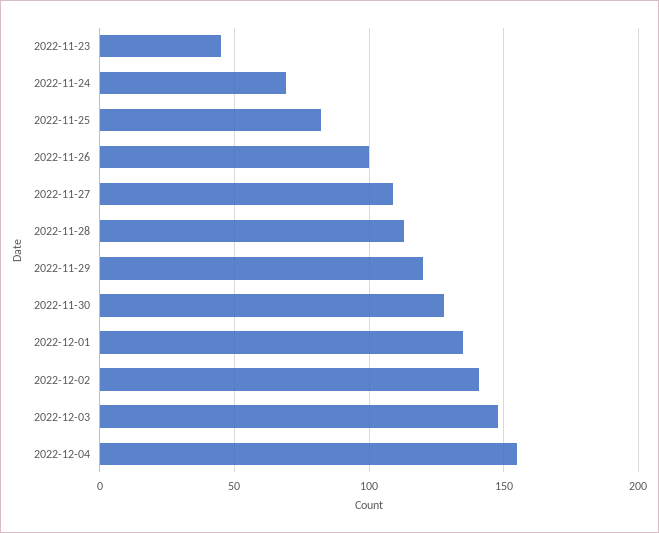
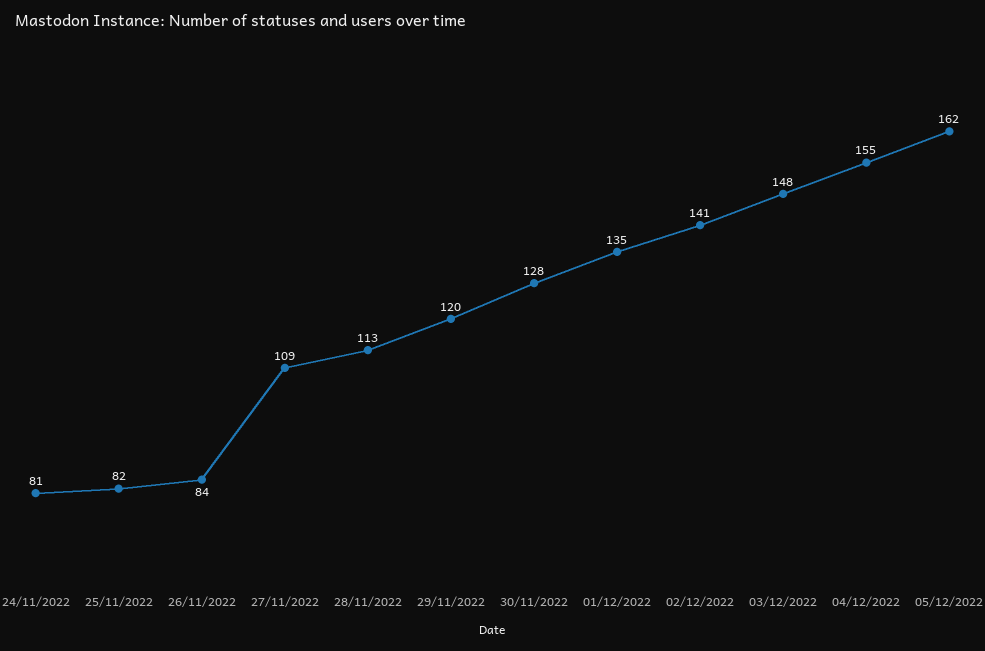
2022-11-23: 45 -> none
2022-11-24: 70 -> 81
2022-11-26: 100 -> 84
05/12/2022: none -> 162

